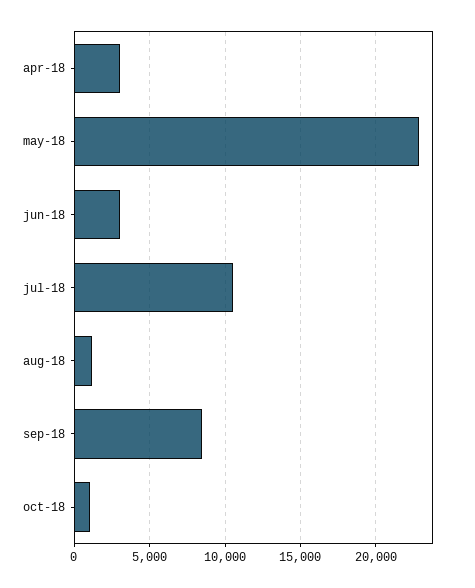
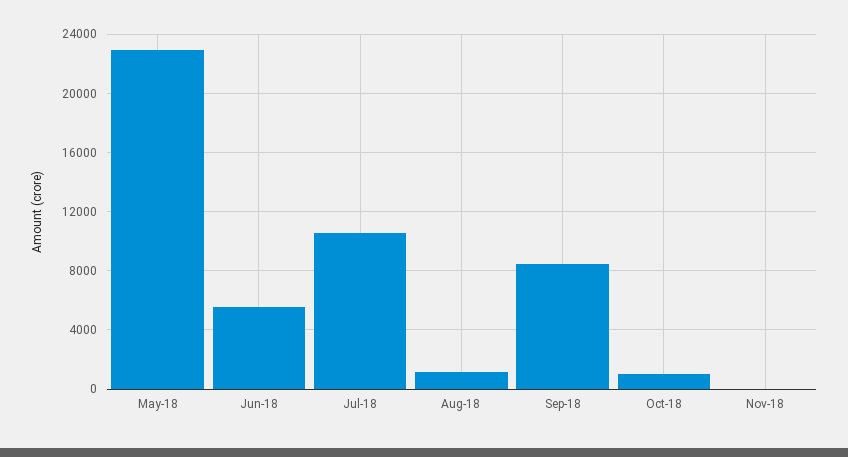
apr-18: 3000 -> none
jun-18: 3000 -> 5500
Nov-18: none -> 0

